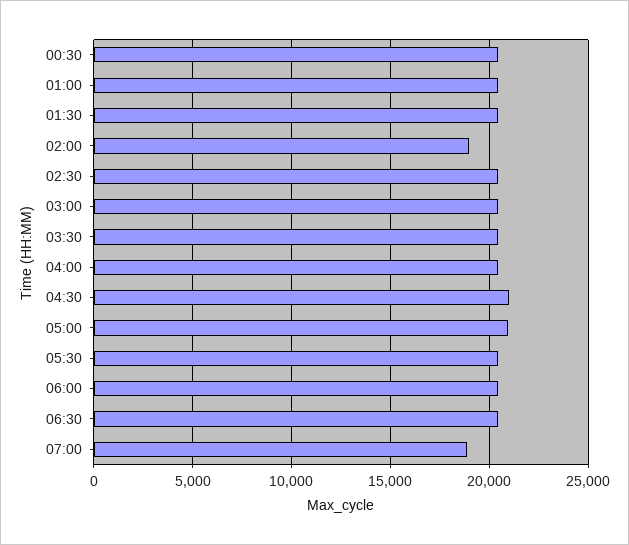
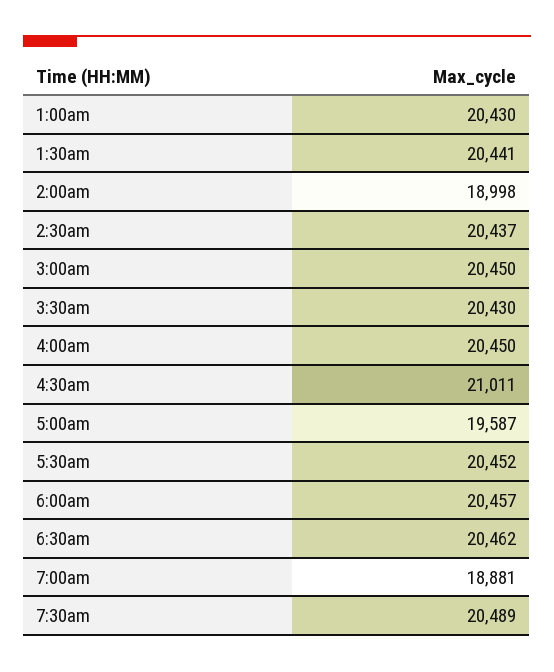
00:30: 20500 -> none
05:00: 21000 -> 19587
7:30am: none -> 20489

